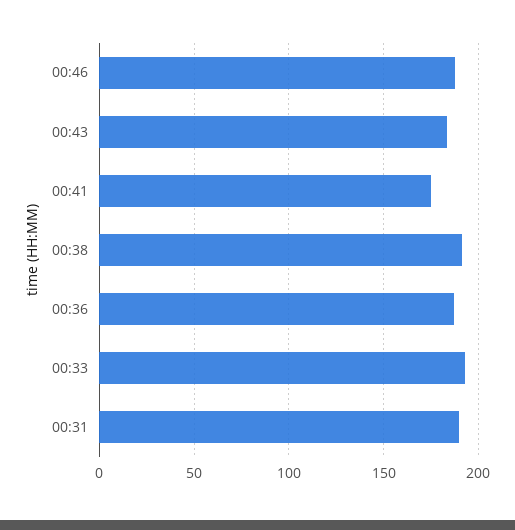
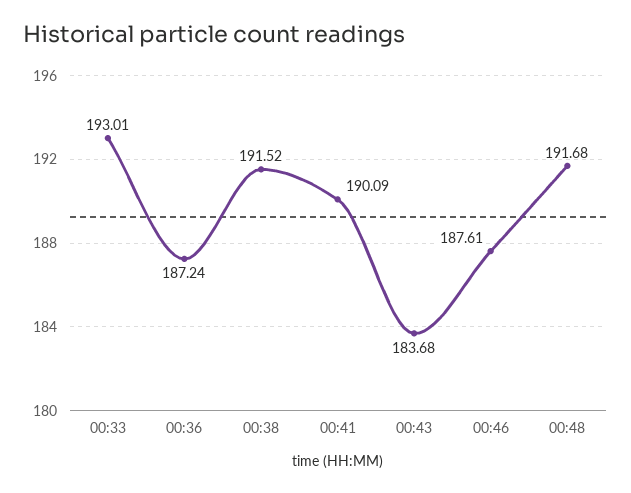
00:41: 175 -> 190.09
00:31: 190 -> none
00:48: none -> 191.68

